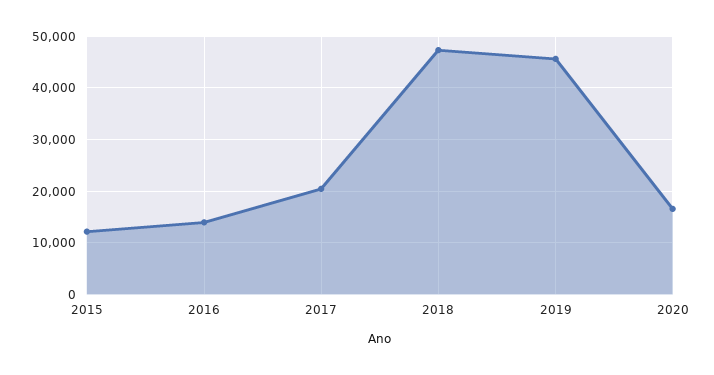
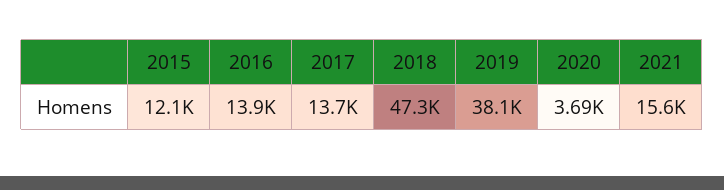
2017: 20000 -> 13700
2019: 46000 -> 38100
2020: 16000 -> 3690
2021: none -> 15600

